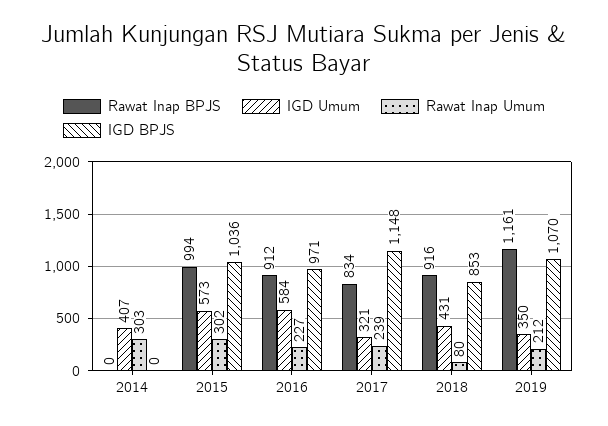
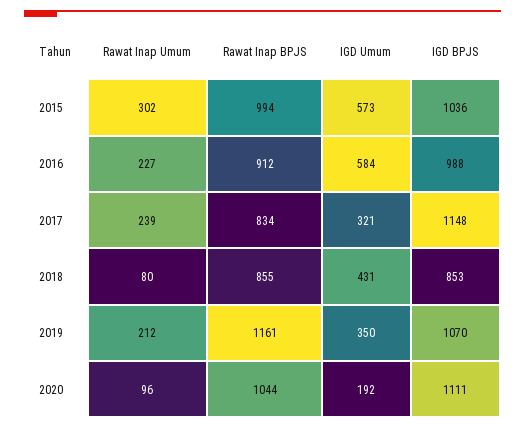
Rawat Inap BPJS, 2014: 0 -> none
IGD Umum, 2014: 407 -> none
Rawat Inap Umum, 2014: 303 -> none
IGD BPJS, 2014: 0 -> none
IGD BPJS, 2016: 971 -> 988
Rawat Inap BPJS, 2018: 916 -> 855
Rawat Inap Umum, 2020: none -> 96
Rawat Inap BPJS, 2020: none -> 1044
IGD Umum, 2020: none -> 192
IGD BPJS, 2020: none -> 1111

